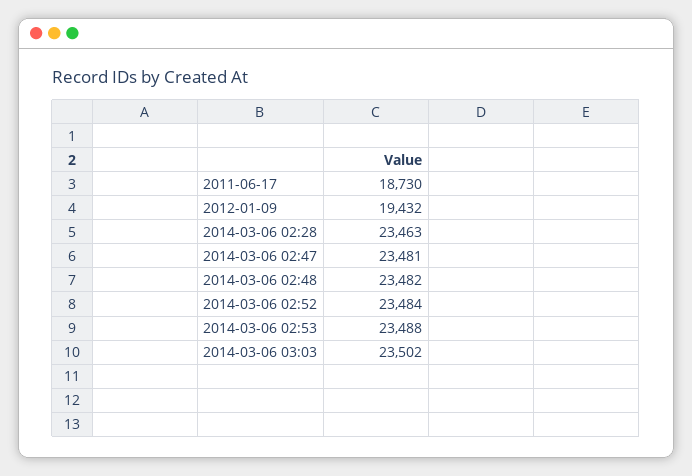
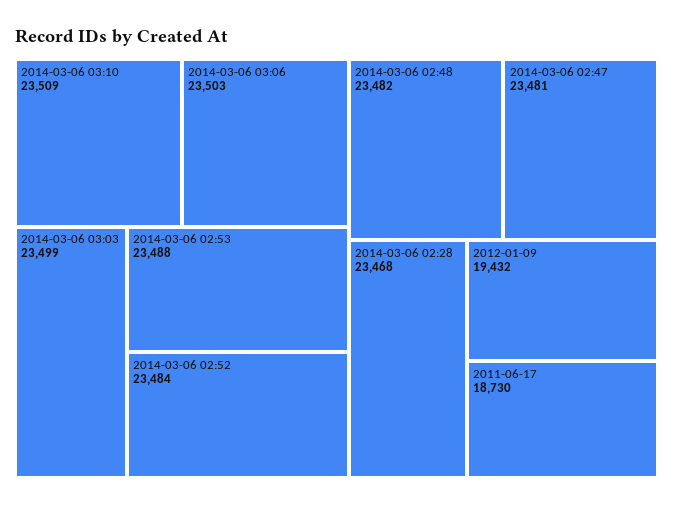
2014-03-06 02:28: 23463 -> 23468
2014-03-06 03:03: 23502 -> 23499
2014-03-06 03:10: none -> 23509
2014-03-06 03:06: none -> 23503

